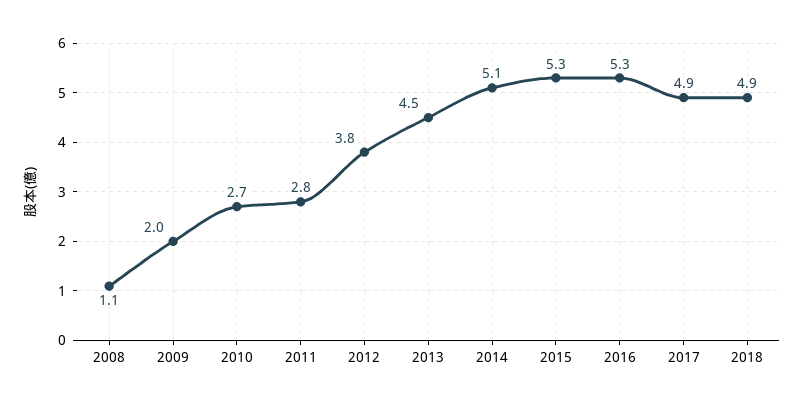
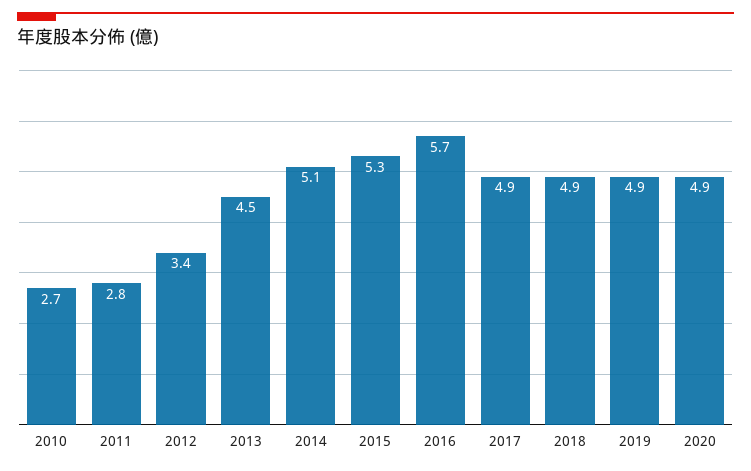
2008: 1.1 -> none
2009: 2 -> none
2012: 3.8 -> 3.4
2016: 5.3 -> 5.7
2019: none -> 4.9
2020: none -> 4.9

